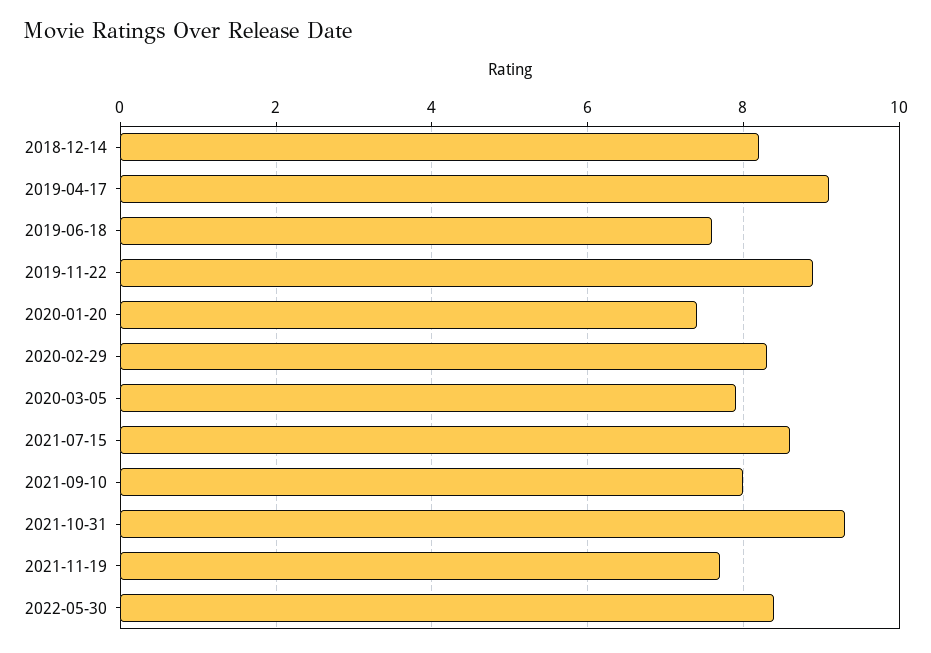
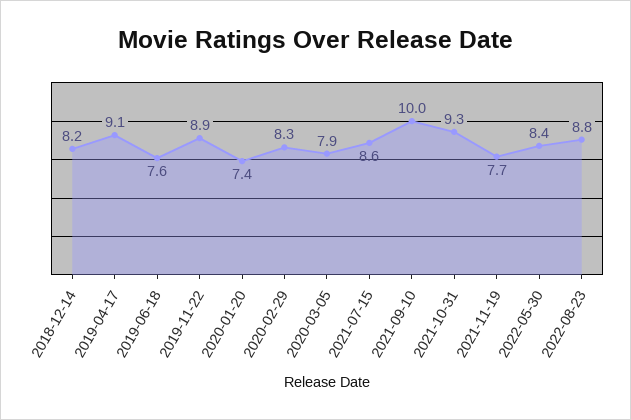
2021-09-10: 8 -> 10
2022-08-23: none -> 8.8

